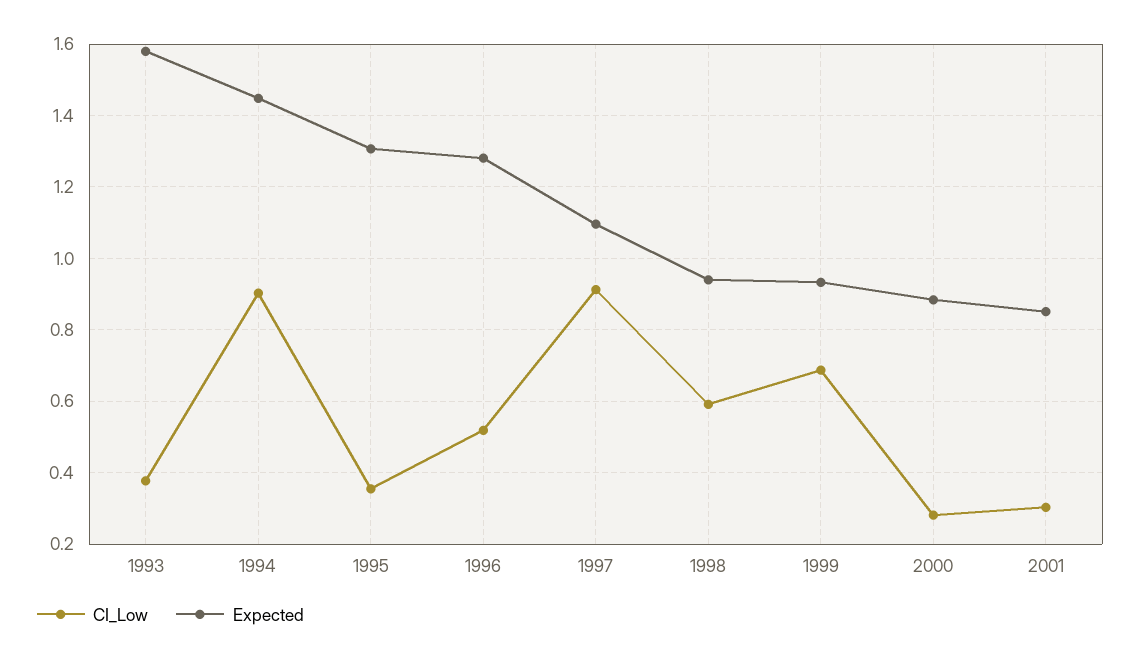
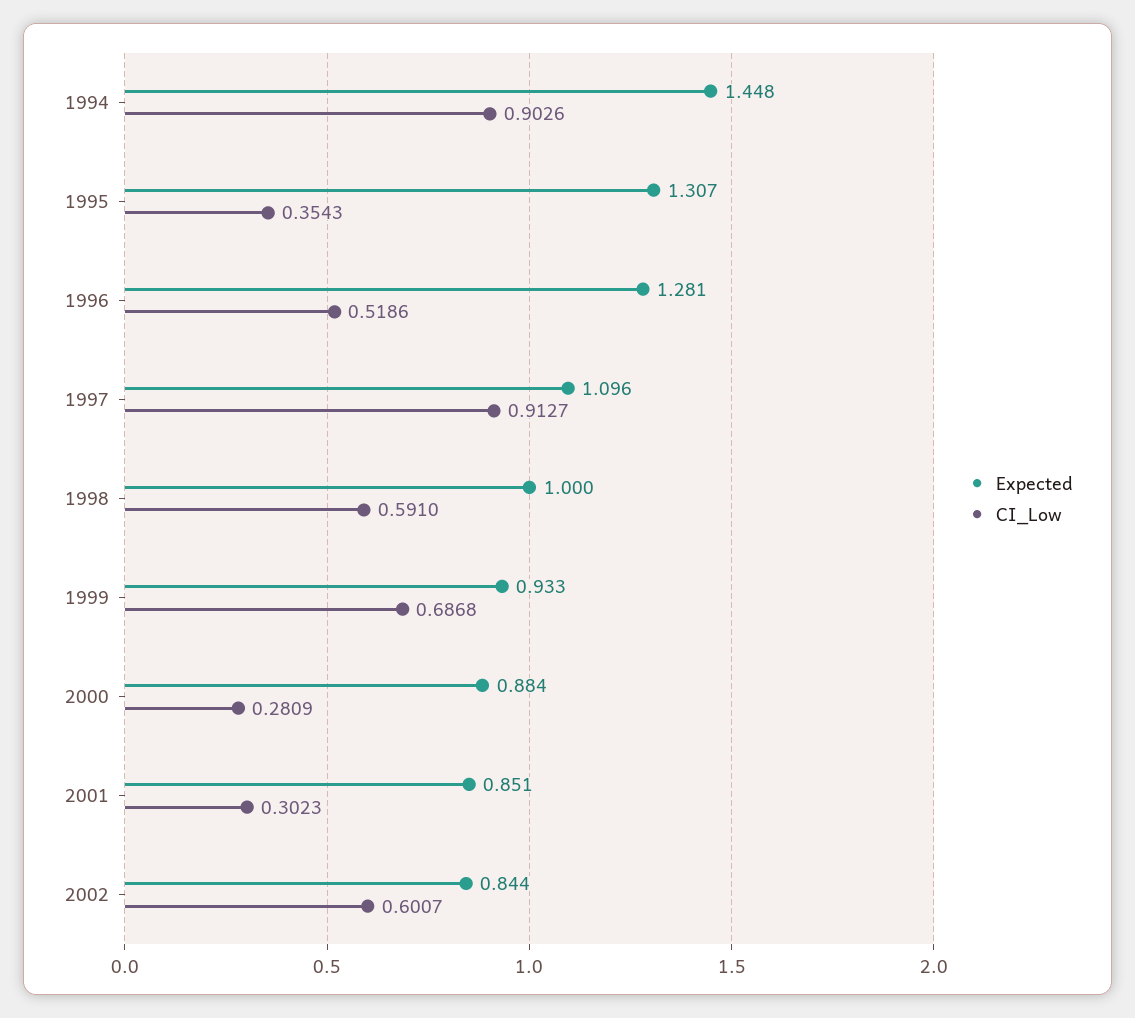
CI_Low, 1993: 0.38 -> none
Expected, 1993: 1.58 -> none
Expected, 1998: 0.94 -> 1
Expected, 2002: none -> 0.844
CI_Low, 2002: none -> 0.6007

